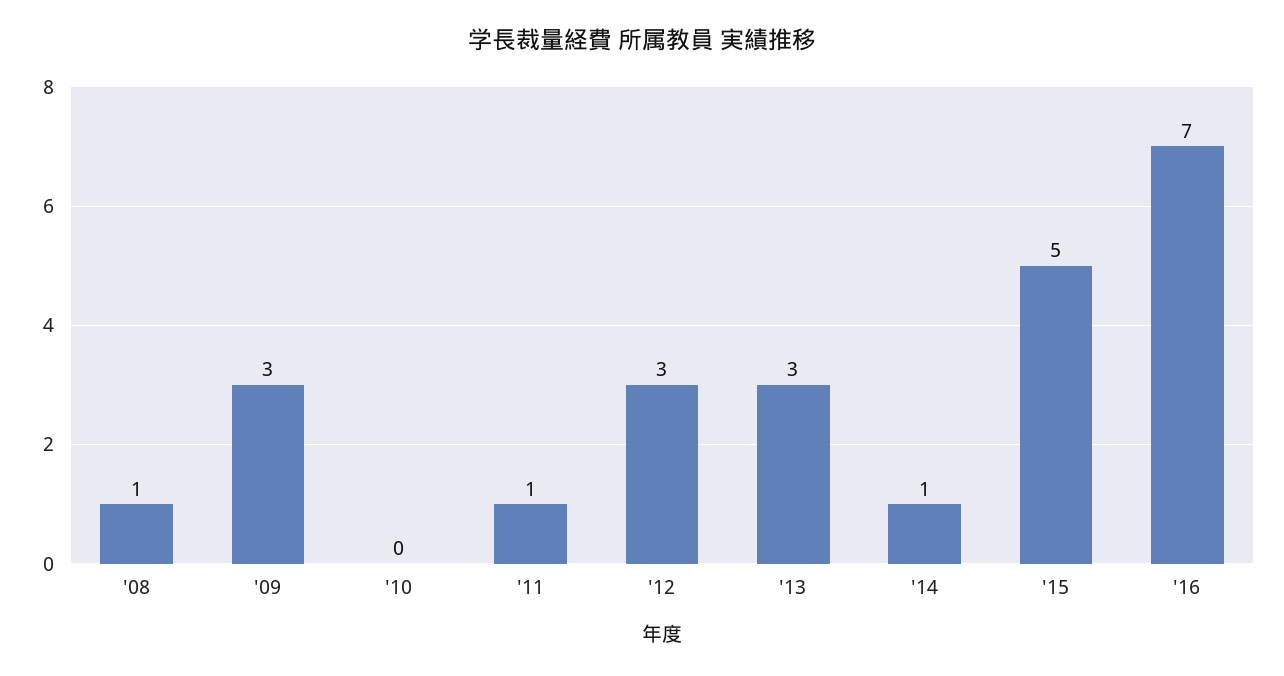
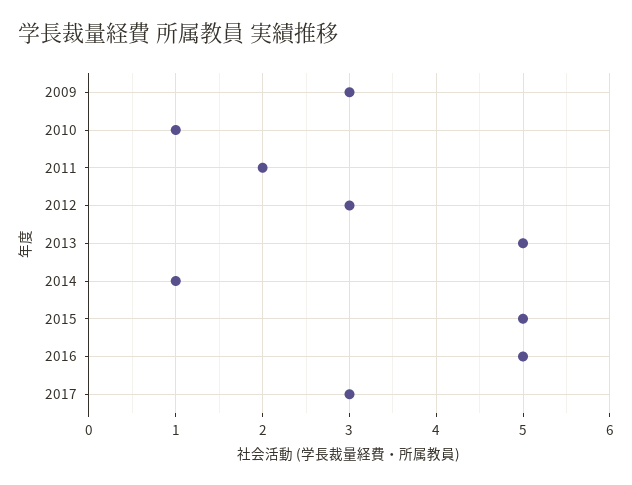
'08: 1 -> none
'10: 0 -> 1
'11: 1 -> 2
'13: 3 -> 5
'16: 7 -> 5
2017: none -> 3

